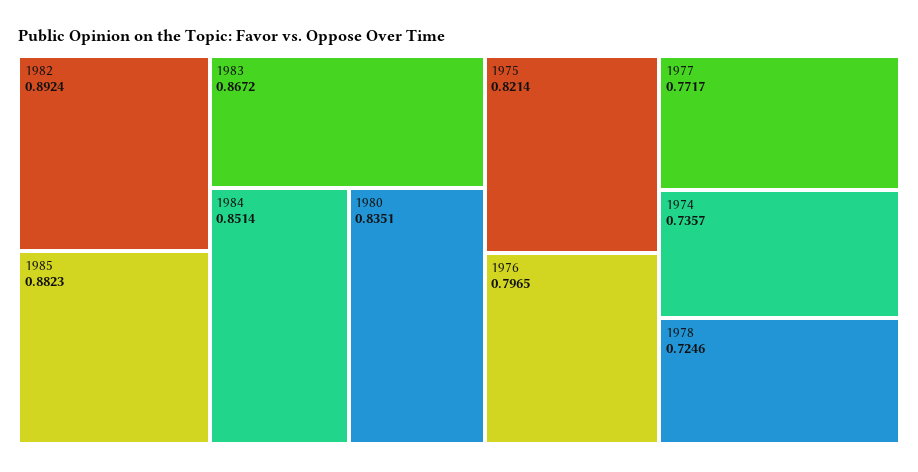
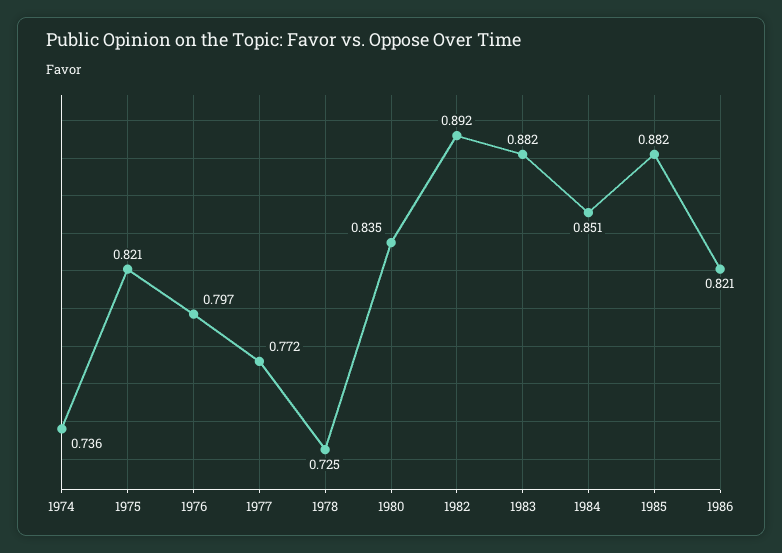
1983: 0.8672 -> 0.882
1986: none -> 0.821

